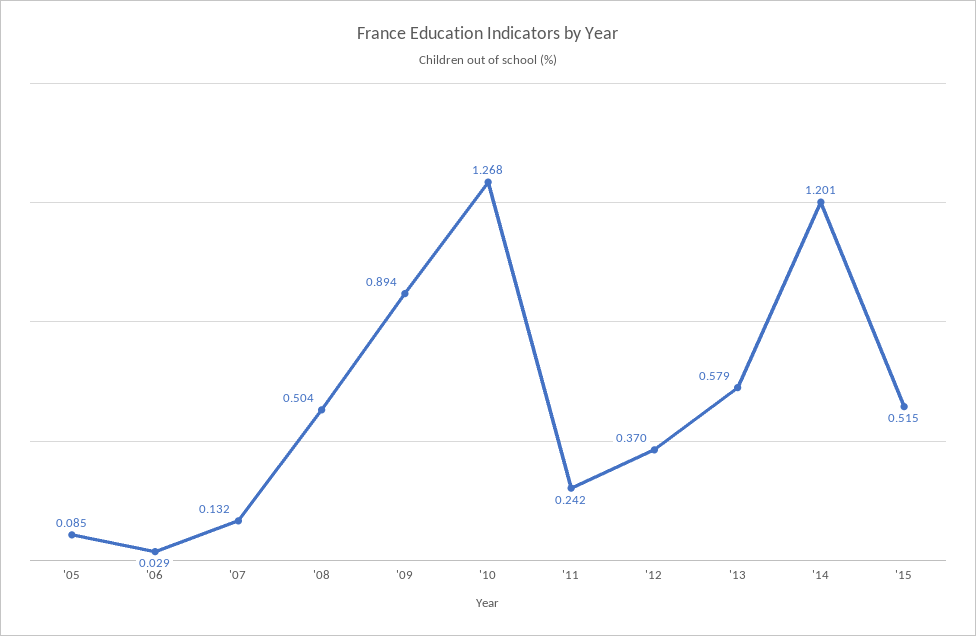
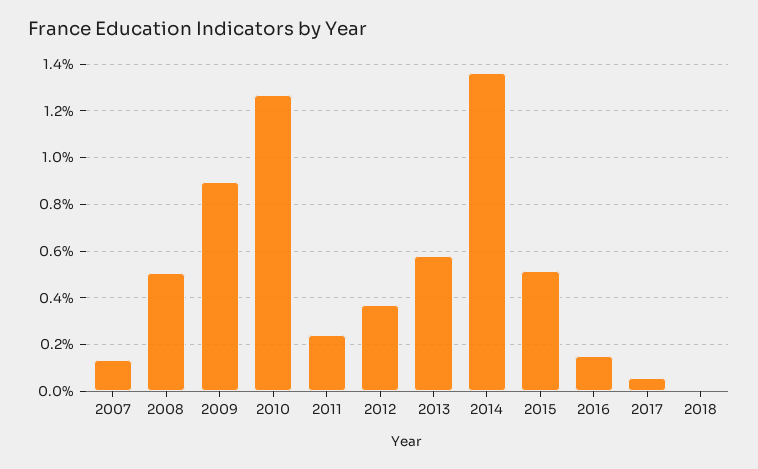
'05: 0.085 -> none
'06: 0.029 -> none
'14: 1.201 -> 1.35
2016: none -> 0.15
2017: none -> 0.05
2018: none -> 0

